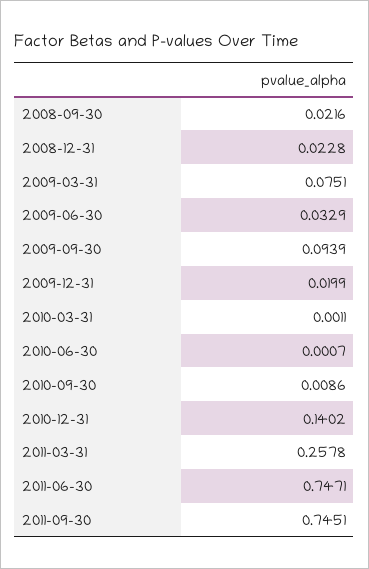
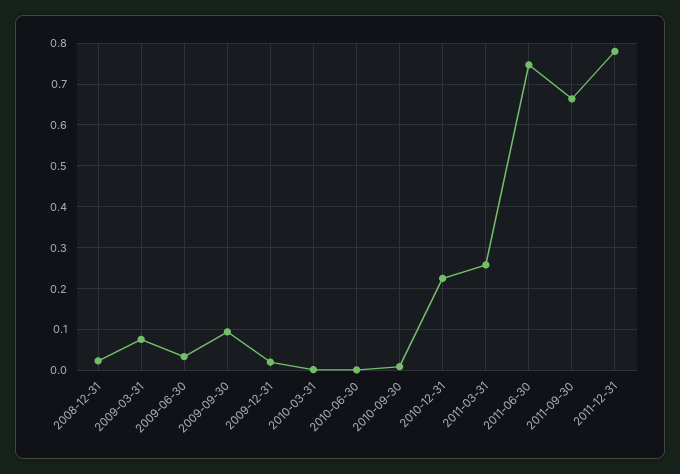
2008-09-30: 0.0216 -> none
2010-12-31: 0.1402 -> 0.22
2011-09-30: 0.7451 -> 0.66
2011-12-31: none -> 0.78

